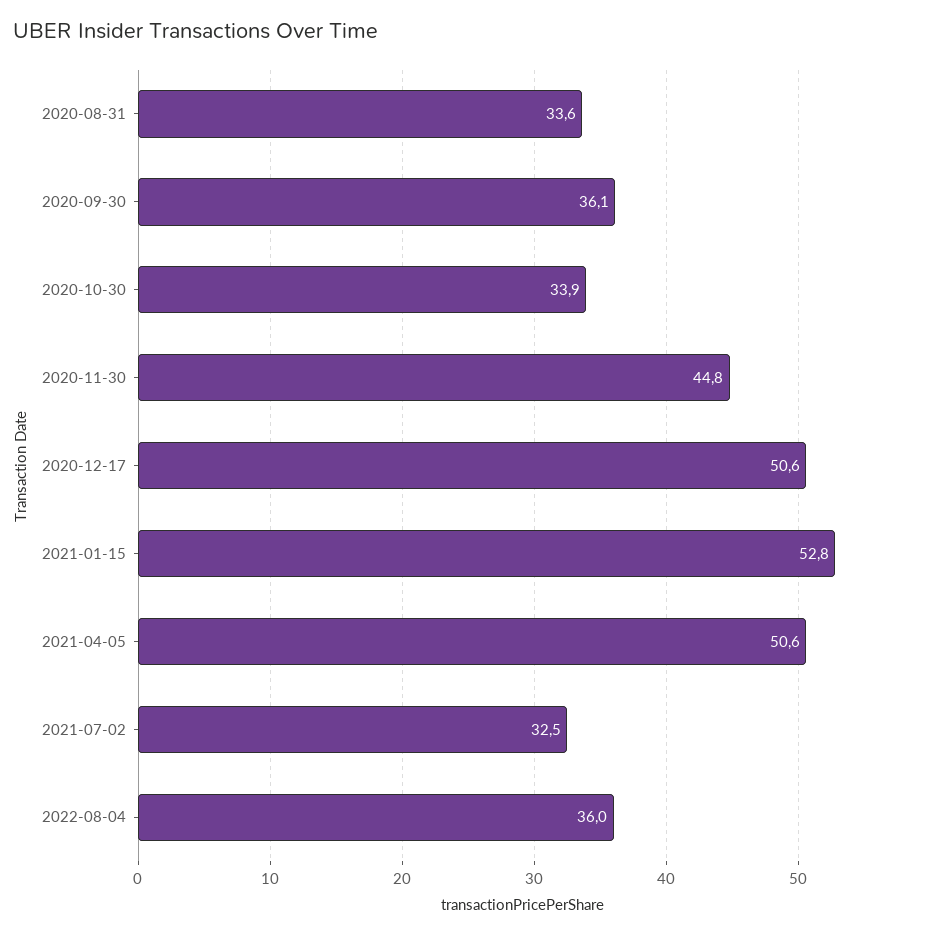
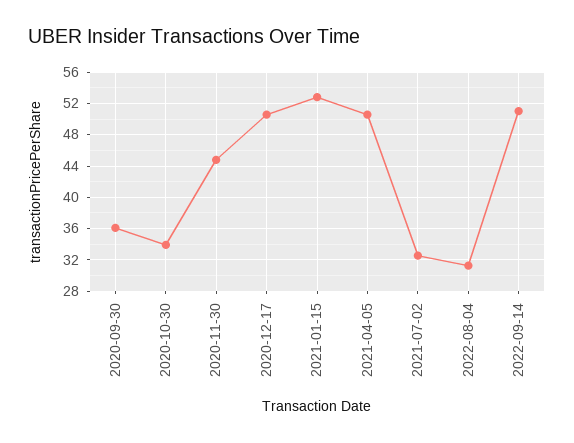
2020-08-31: 33.6 -> none
2022-08-04: 36 -> 31
2022-09-14: none -> 51

